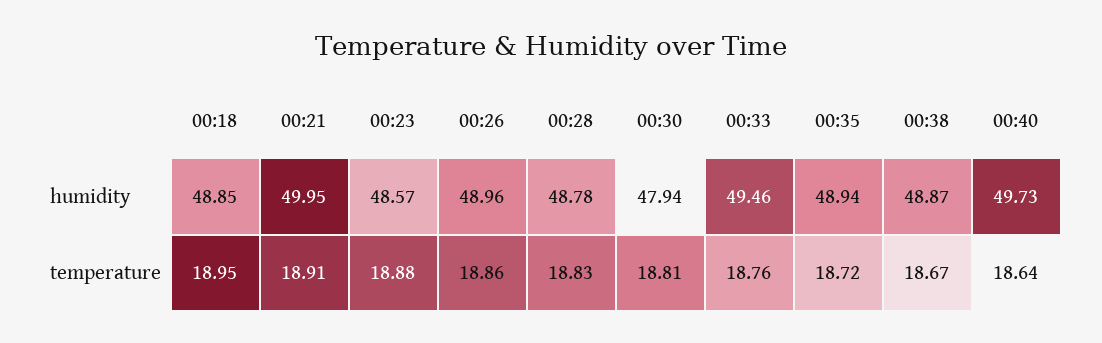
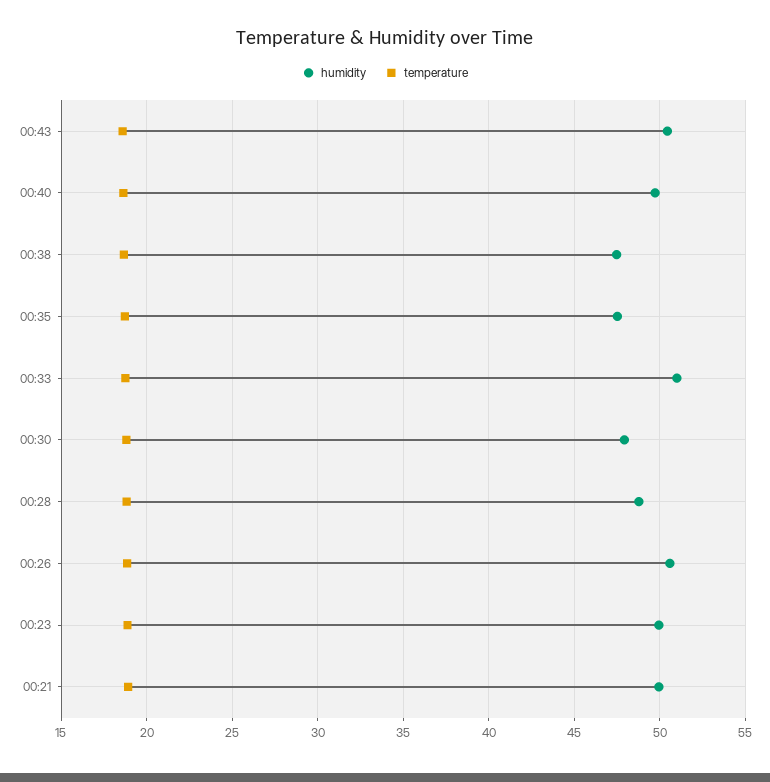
humidity, 00:18: 48.85 -> none
humidity, 00:23: 48.57 -> 50
humidity, 00:26: 48.96 -> 50.5
humidity, 00:33: 49.46 -> 51
humidity, 00:35: 48.94 -> 47.5
humidity, 00:38: 48.87 -> 47.5
temperature, 00:18: 18.95 -> none
humidity, 00:43: none -> 50.5
temperature, 00:43: none -> 18.5

